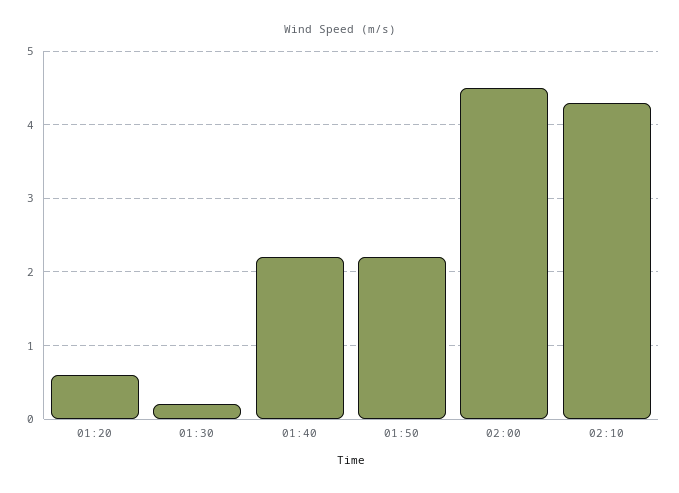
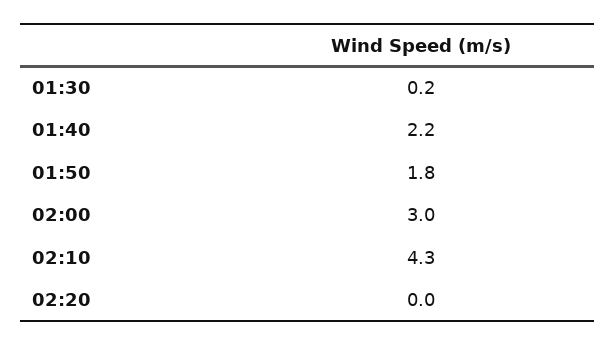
01:20: 0.6 -> none
01:50: 2.2 -> 1.8
02:00: 4.5 -> 3
02:20: none -> 0

